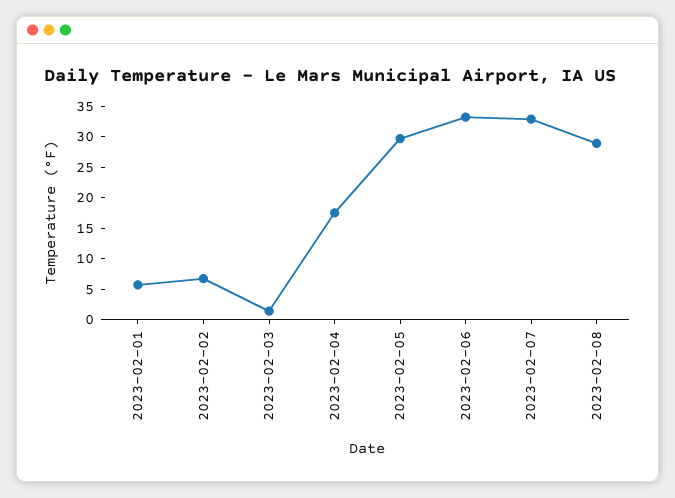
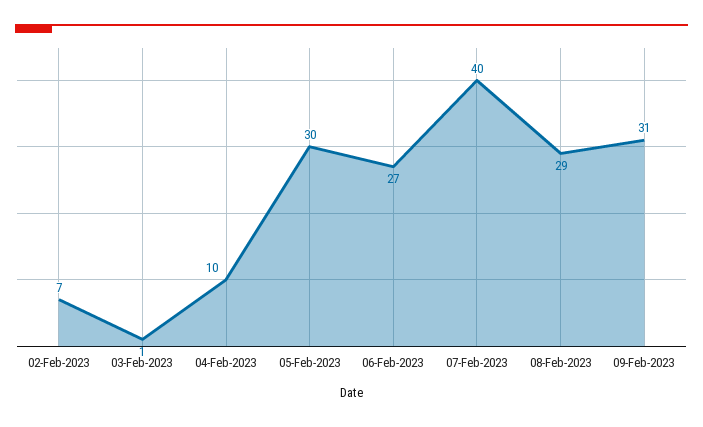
2023-02-01: 5 -> none
2023-02-04: 17.5 -> 10
2023-02-06: 32.5 -> 27
2023-02-07: 32.5 -> 40
09-Feb-2023: none -> 31

